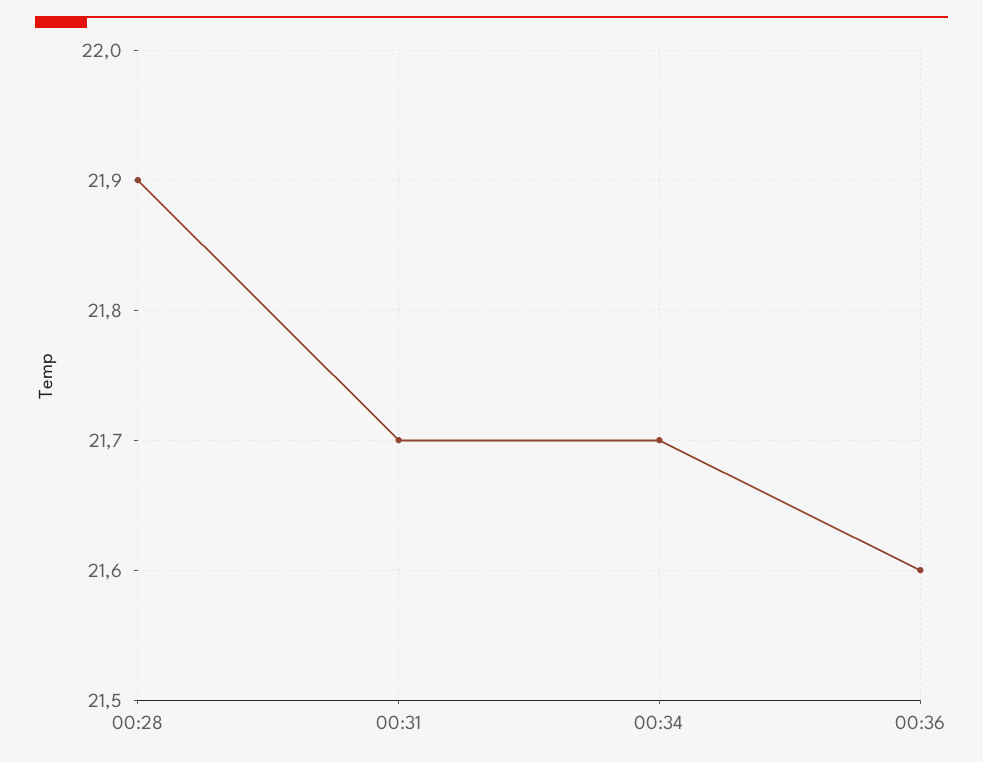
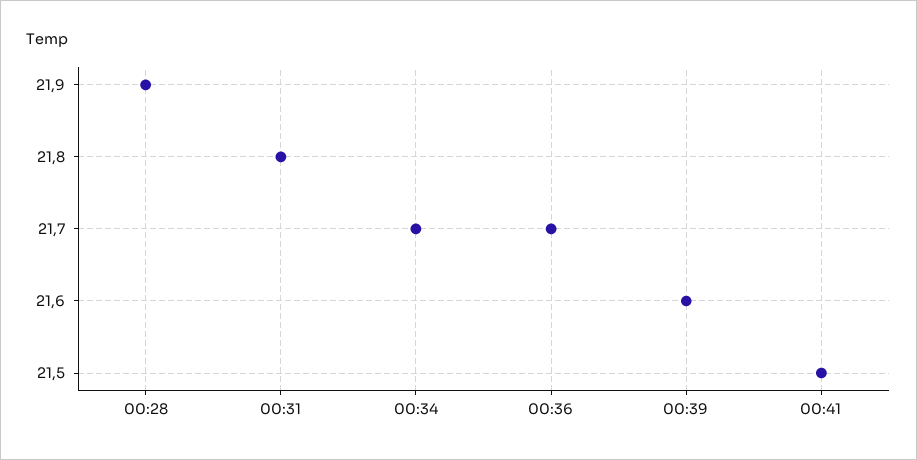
00:31: 21.7 -> 21.8
00:36: 21.6 -> 21.7
00:39: none -> 21.6
00:41: none -> 21.5

